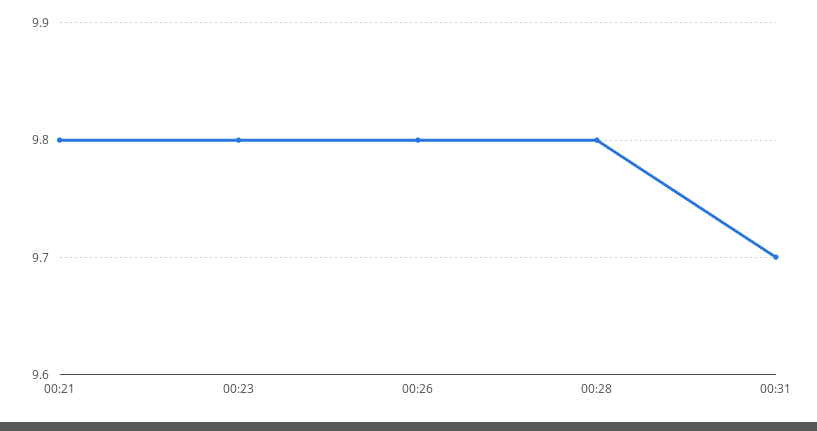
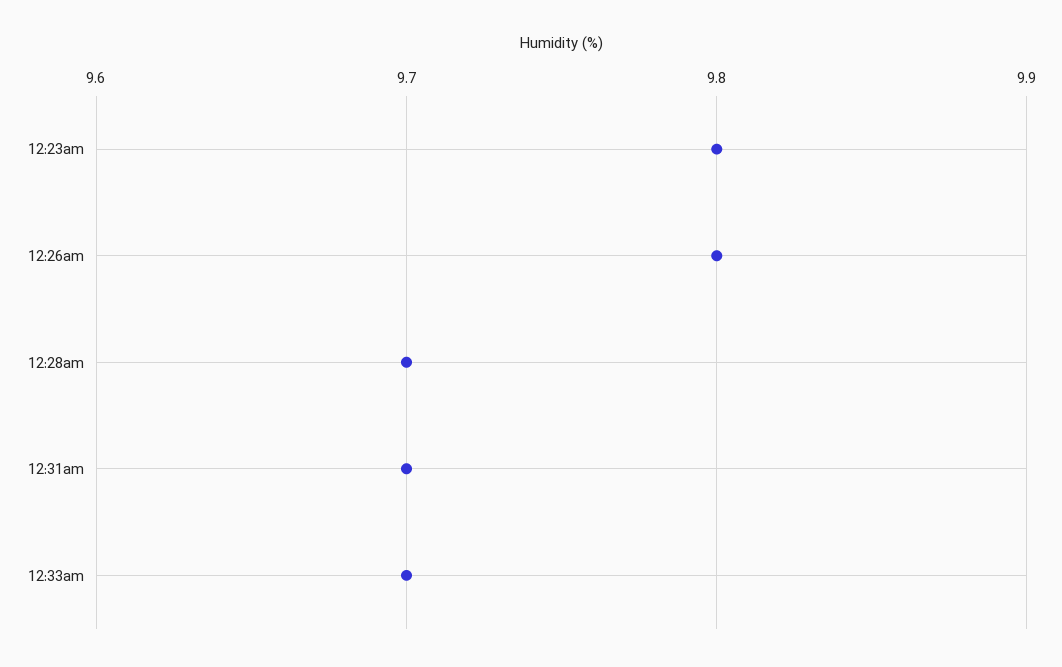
00:21: 9.8 -> none
00:28: 9.8 -> 9.7
12:33am: none -> 9.7

